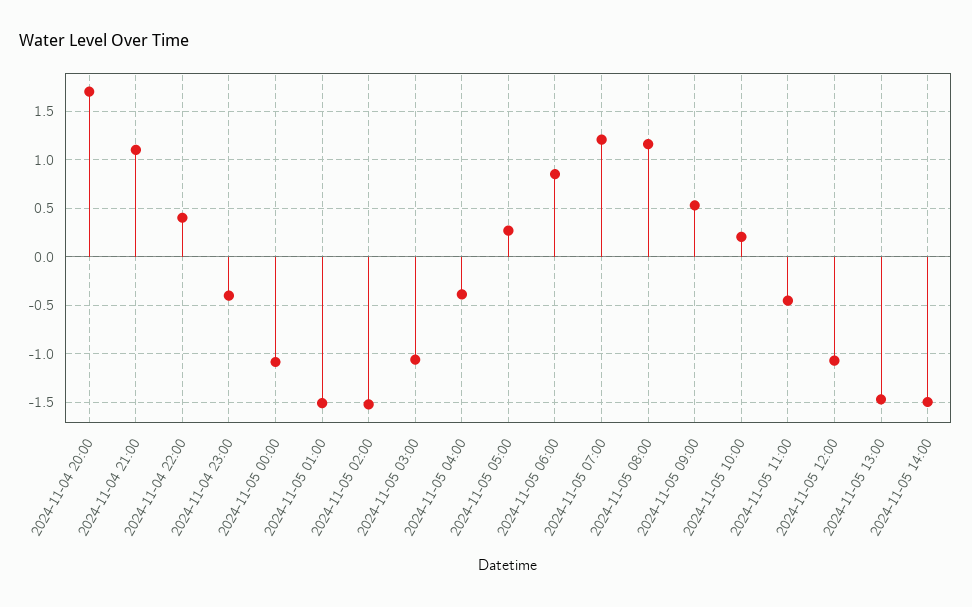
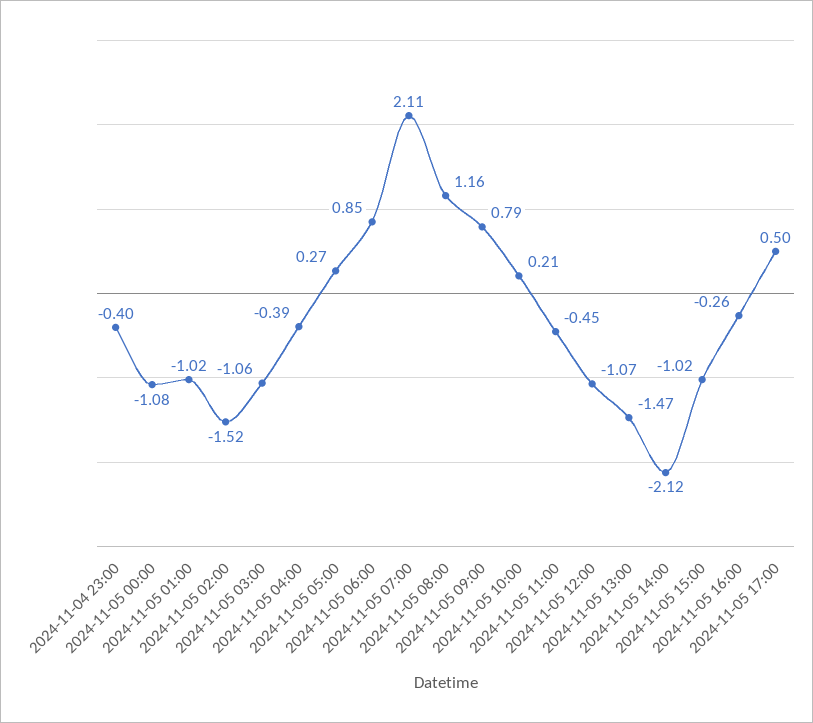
2024-11-04 20:00: 1.7 -> none
2024-11-04 21:00: 1.1 -> none
2024-11-04 22:00: 0.4 -> none
2024-11-05 01:00: -1.5 -> -1.02
2024-11-05 07:00: 1.2 -> 2.11
2024-11-05 09:00: 0.5 -> 0.79
2024-11-05 14:00: -1.5 -> -2.12
2024-11-05 15:00: none -> -1.02
2024-11-05 16:00: none -> -0.26
2024-11-05 17:00: none -> 0.5

